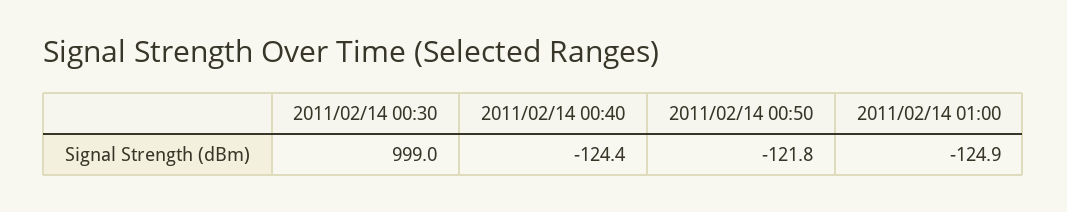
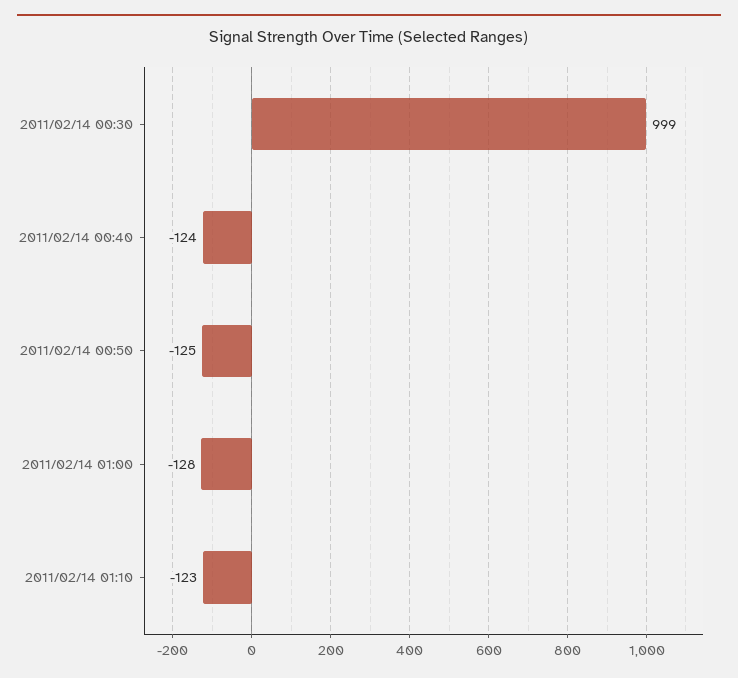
2011/02/14 00:50: -121.8 -> -125
2011/02/14 01:00: -124.9 -> -128
2011/02/14 01:10: none -> -123

